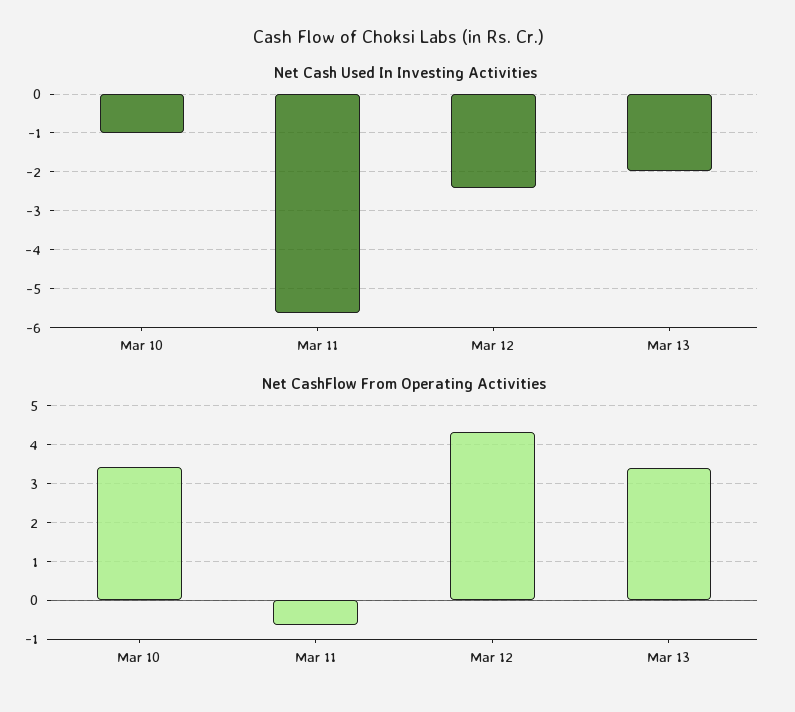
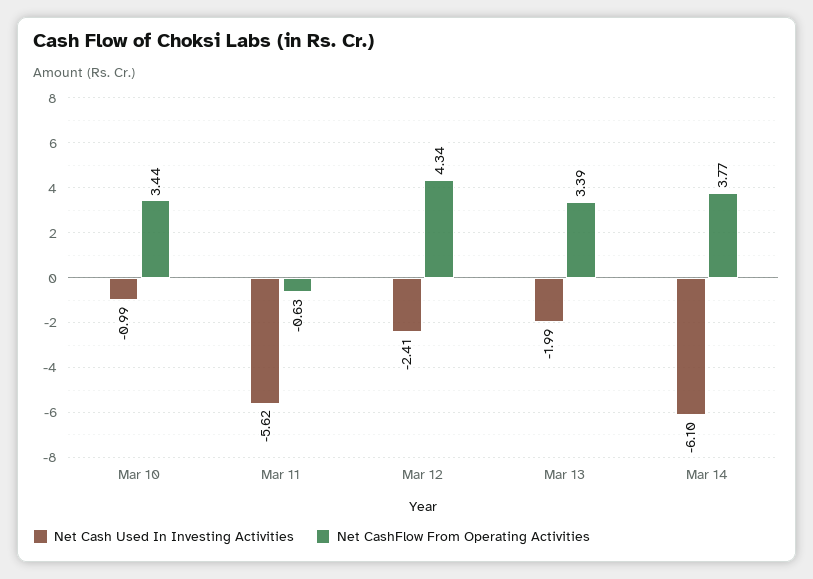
Net Cash Used In Investing Activities, Mar 14: none -> -6.1
Net CashFlow From Operating Activities, Mar 14: none -> 3.77

